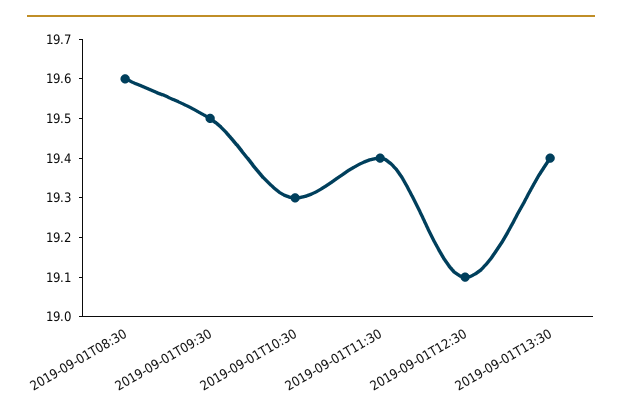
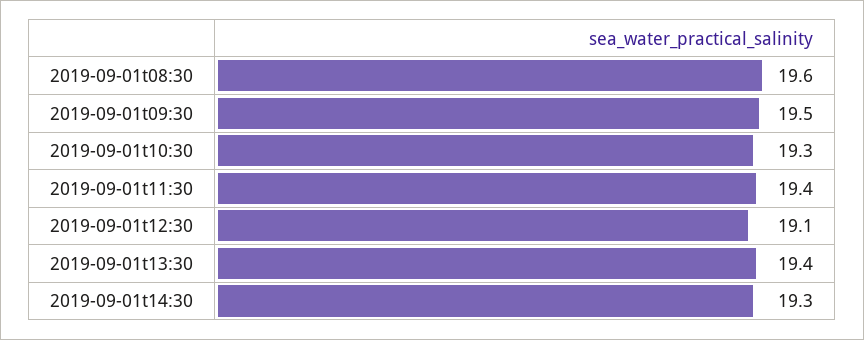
2019-09-01t14:30: none -> 19.3

